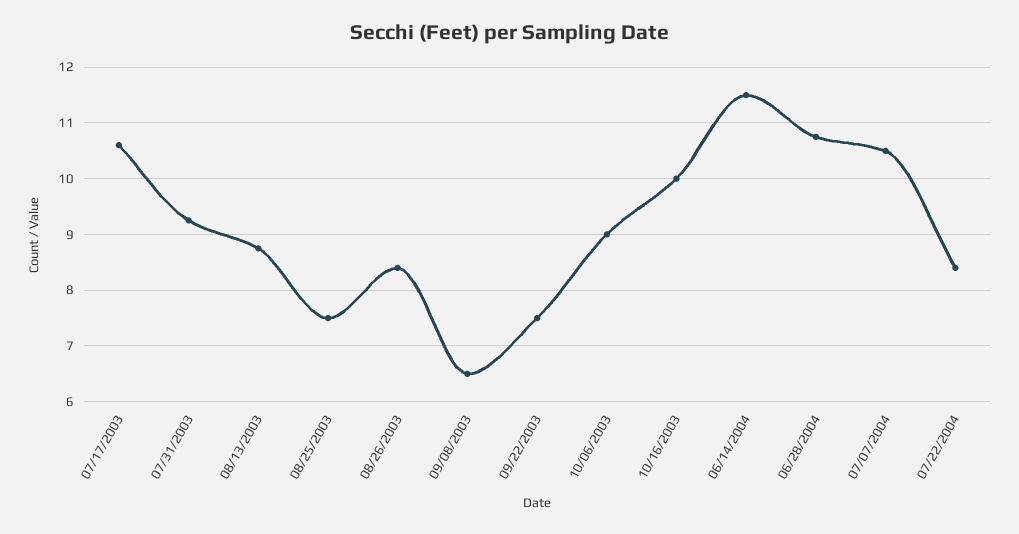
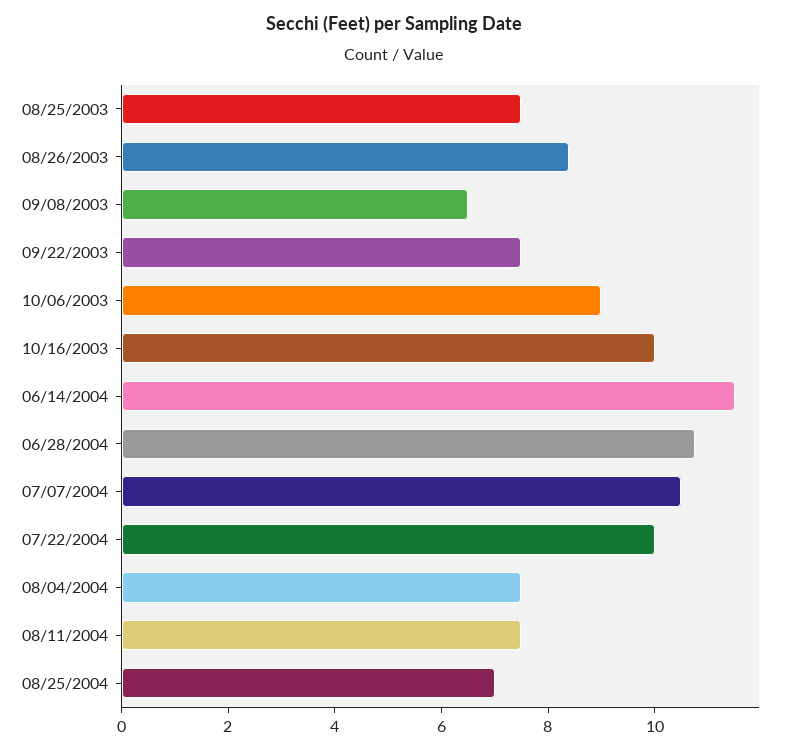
07/17/2003: 10.6 -> none
07/31/2003: 9.2 -> none
08/13/2003: 8.8 -> none
07/22/2004: 8.4 -> 10
08/04/2004: none -> 7.5
08/11/2004: none -> 7.5
08/25/2004: none -> 7

